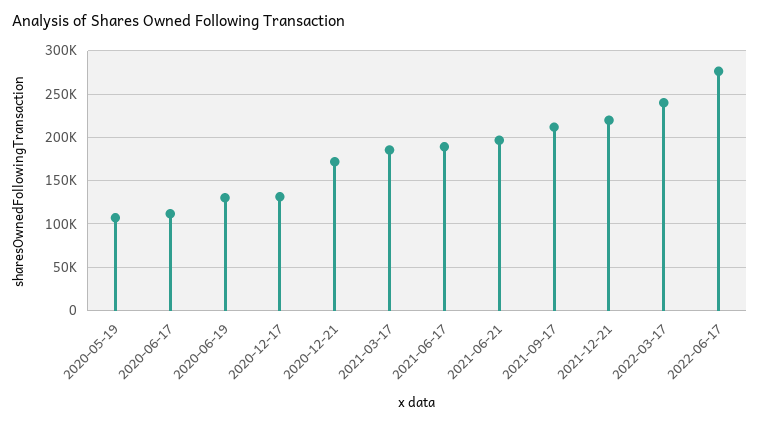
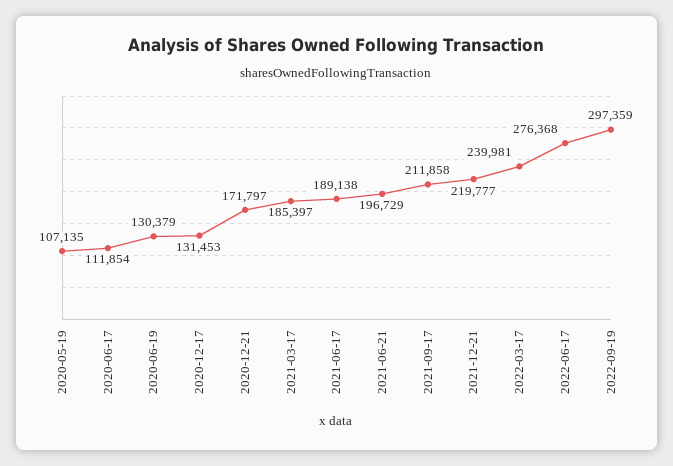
2022-09-19: none -> 297359

